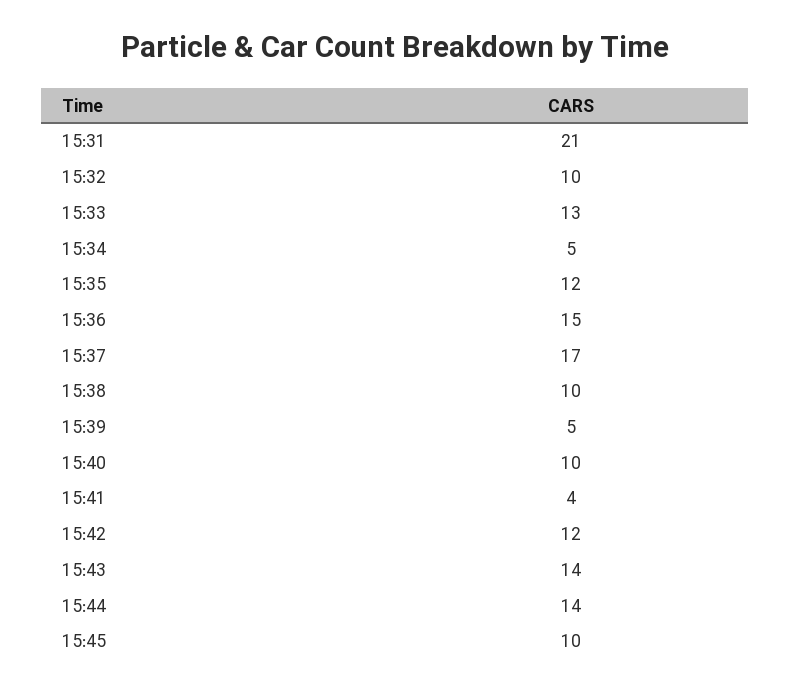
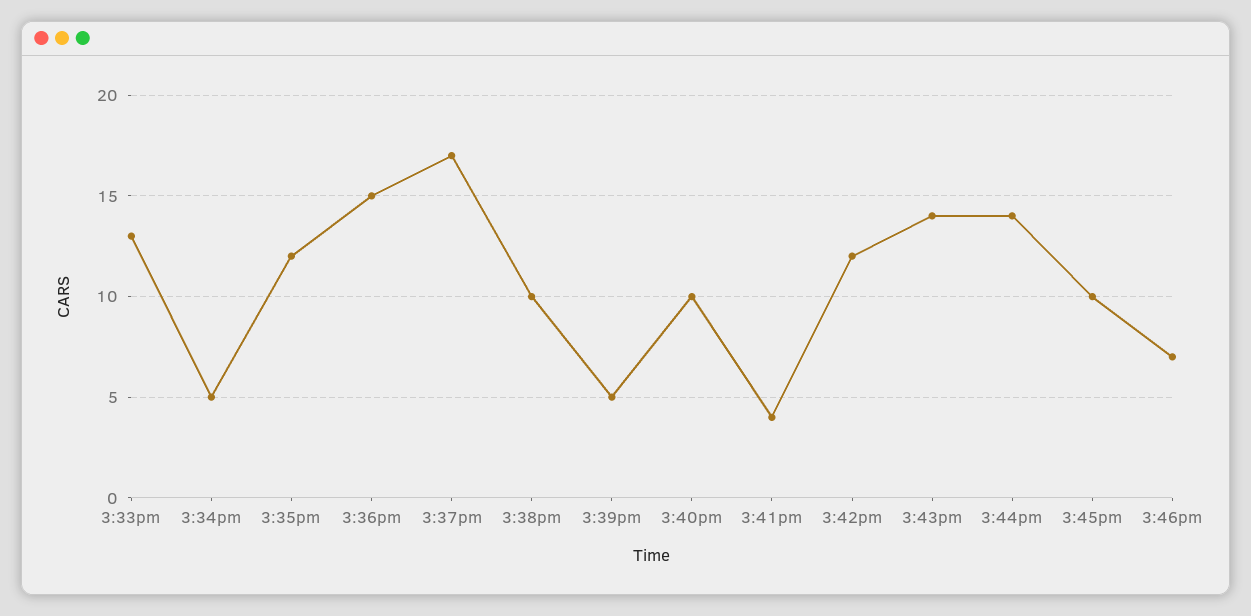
15:31: 21 -> none
15:32: 10 -> none
3:46pm: none -> 7

